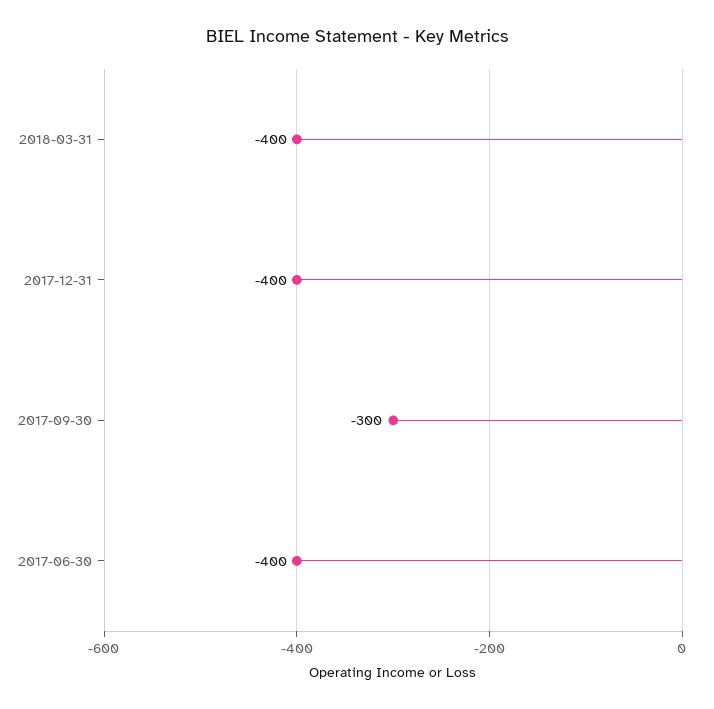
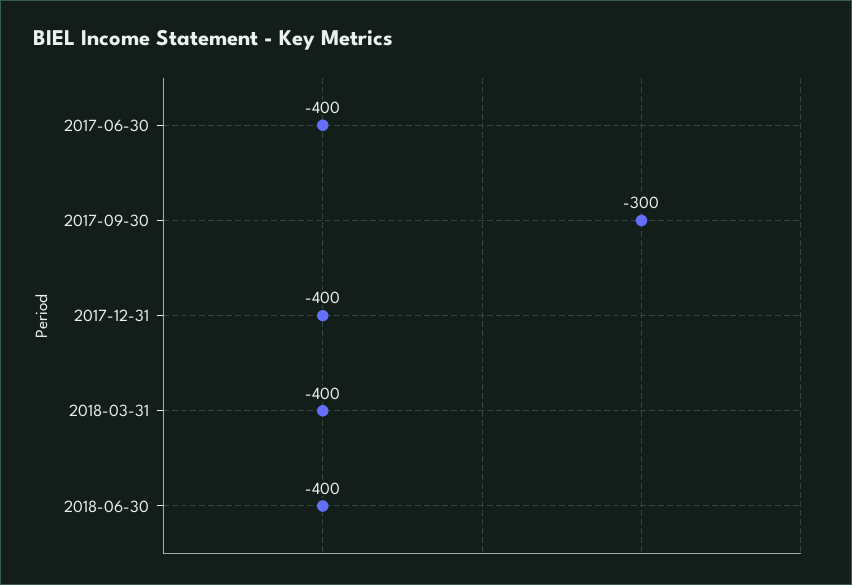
2018-06-30: none -> -400

